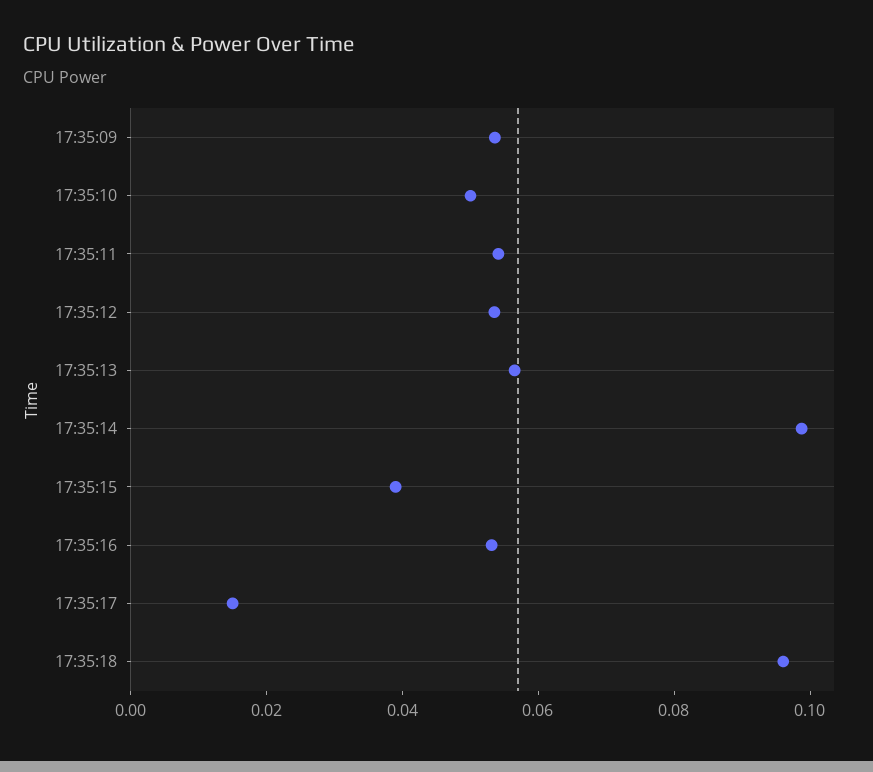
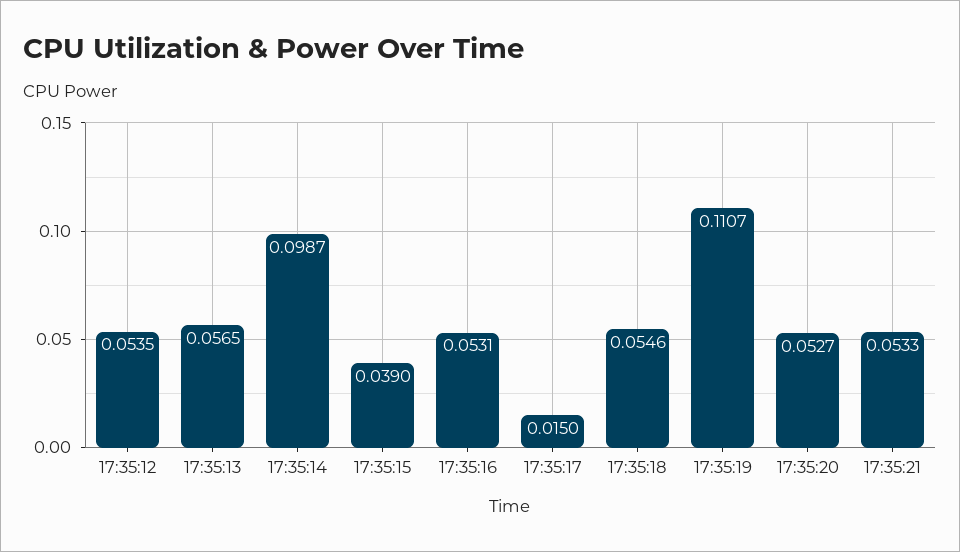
17:35:09: 0.055 -> none
17:35:10: 0.05 -> none
17:35:11: 0.055 -> none
17:35:18: 0.095 -> 0.0546
17:35:19: none -> 0.1107
17:35:20: none -> 0.0527
17:35:21: none -> 0.0533

